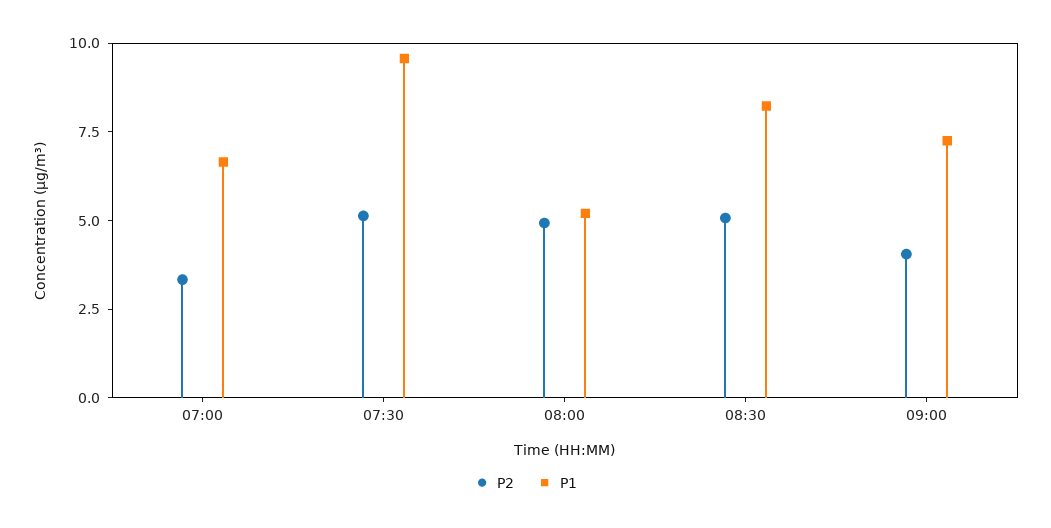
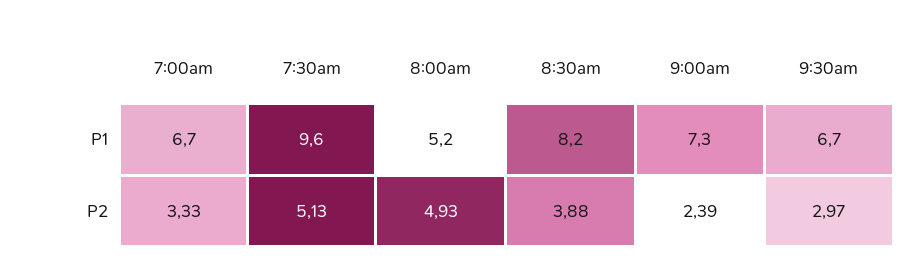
P2, 08:30: 5 -> 3.88
P2, 09:00: 4 -> 2.39
P1, 9:30am: none -> 6.7
P2, 9:30am: none -> 2.97

